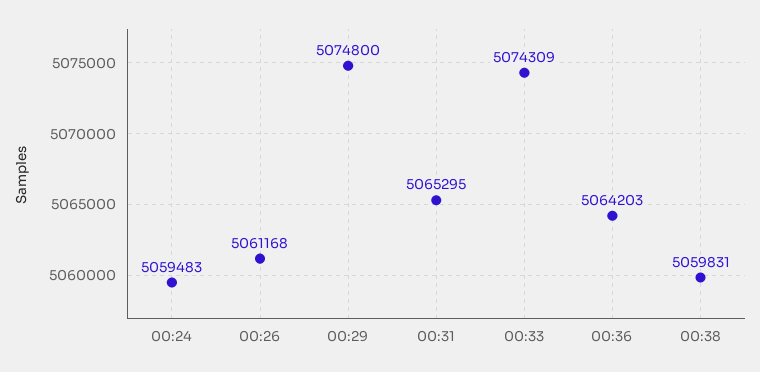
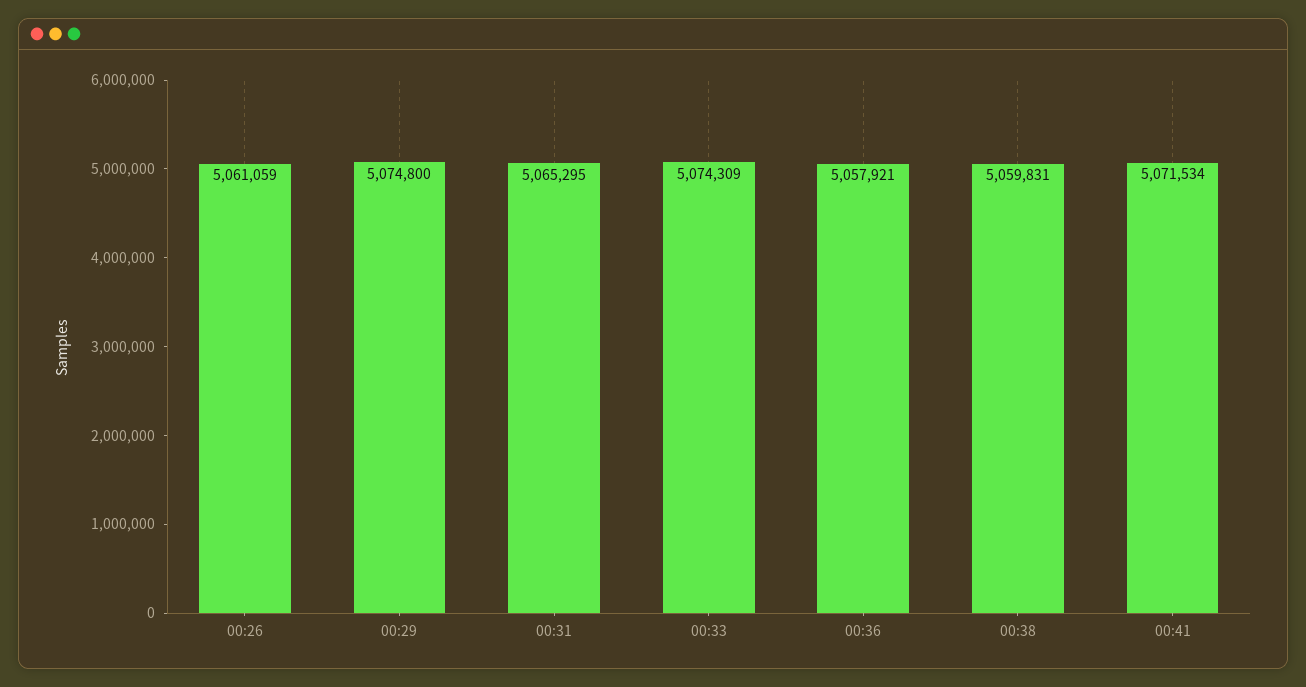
00:24: 5059483 -> none
00:26: 5061168 -> 5061059
00:36: 5064203 -> 5057921
00:41: none -> 5071534

